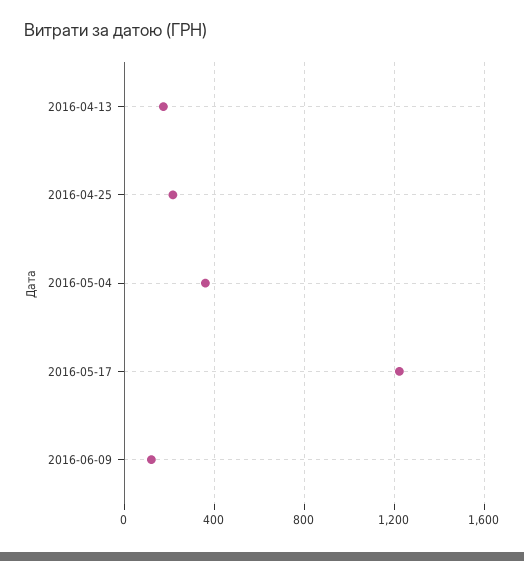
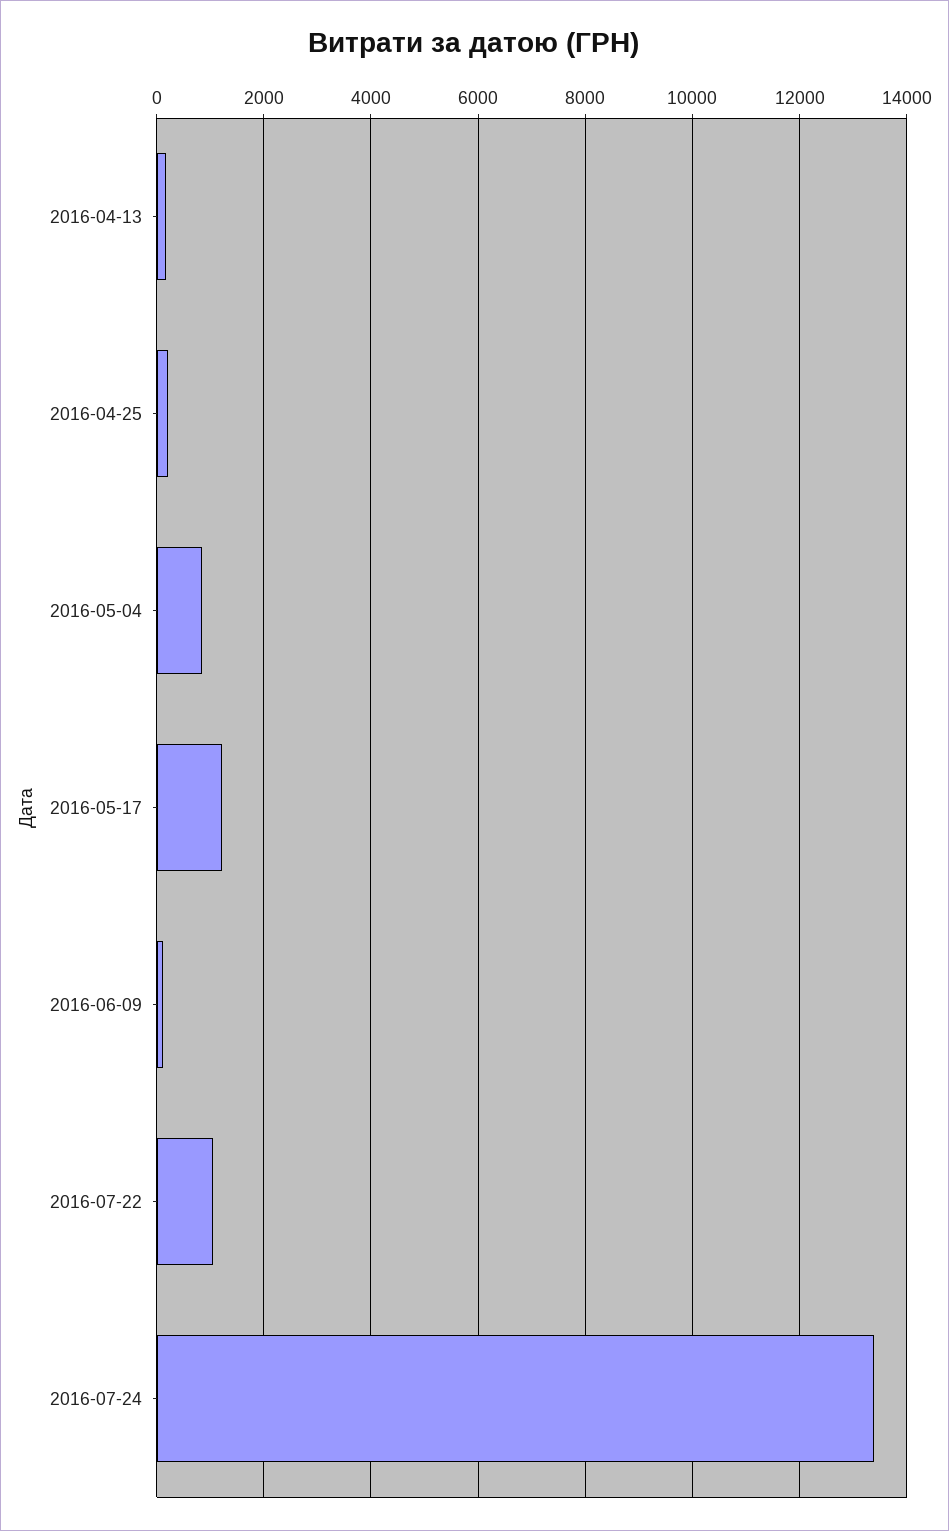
2016-05-04: 350 -> 800
2016-07-22: none -> 1000
2016-07-24: none -> 13400

